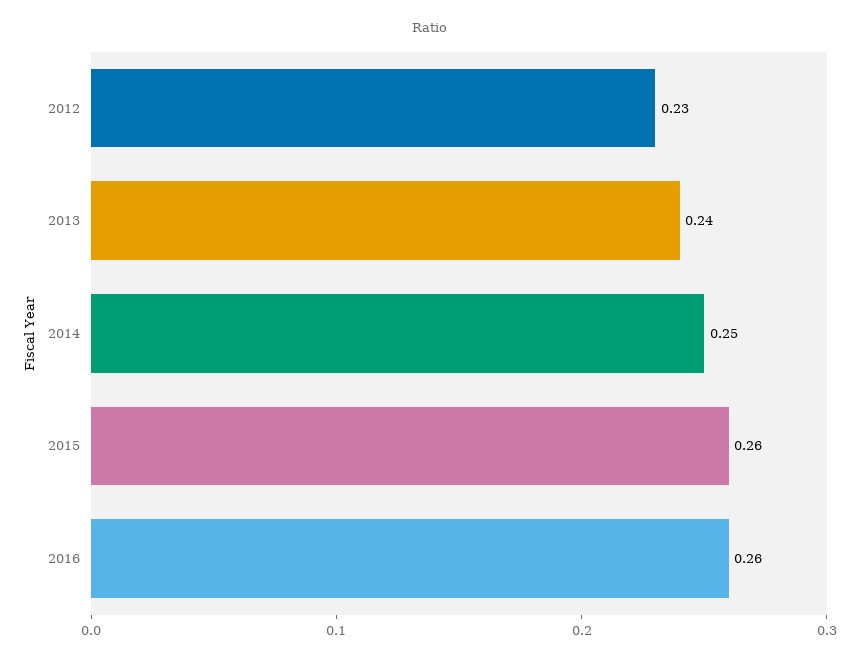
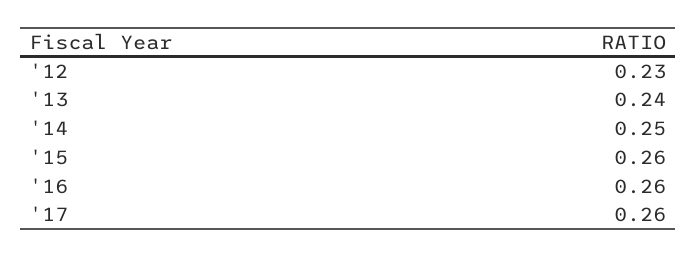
'17: none -> 0.26

